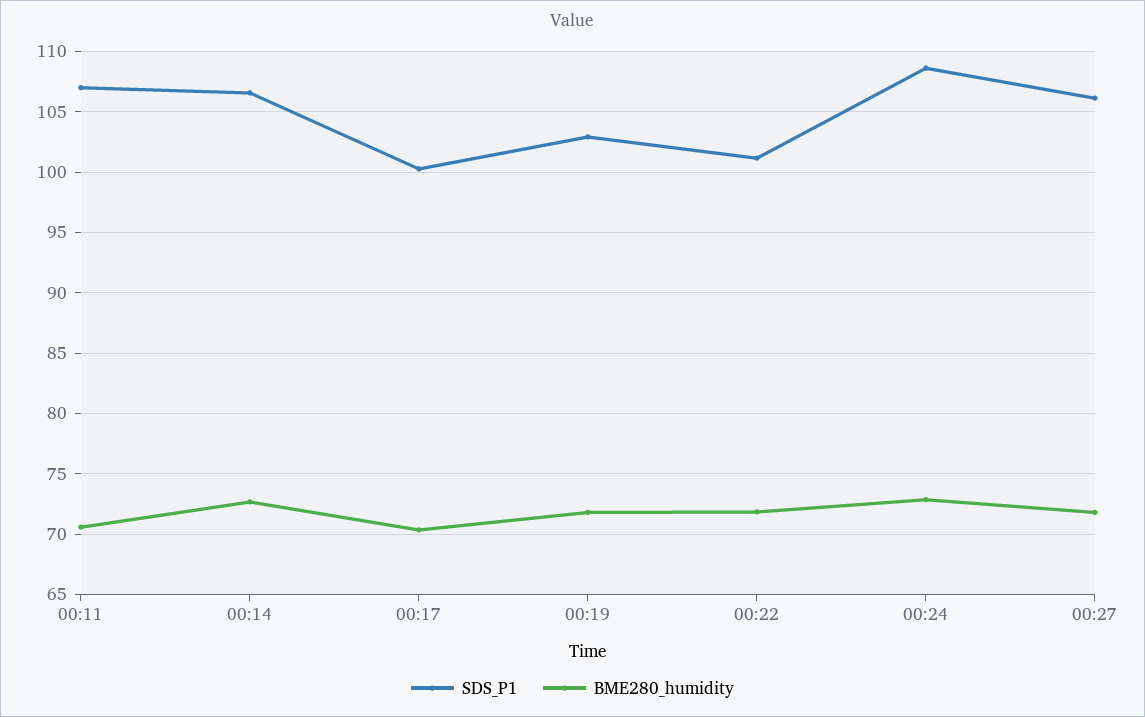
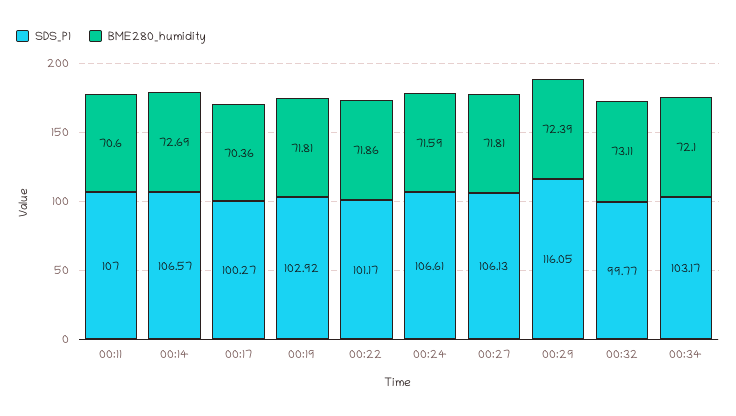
SDS_P1, 00:24: 108.5 -> 106.61
BME280_humidity, 00:24: 73 -> 71.59
SDS_P1, 00:29: none -> 116.05
BME280_humidity, 00:29: none -> 72.39
SDS_P1, 00:32: none -> 99.77
BME280_humidity, 00:32: none -> 73.11
SDS_P1, 00:34: none -> 103.17
BME280_humidity, 00:34: none -> 72.1

